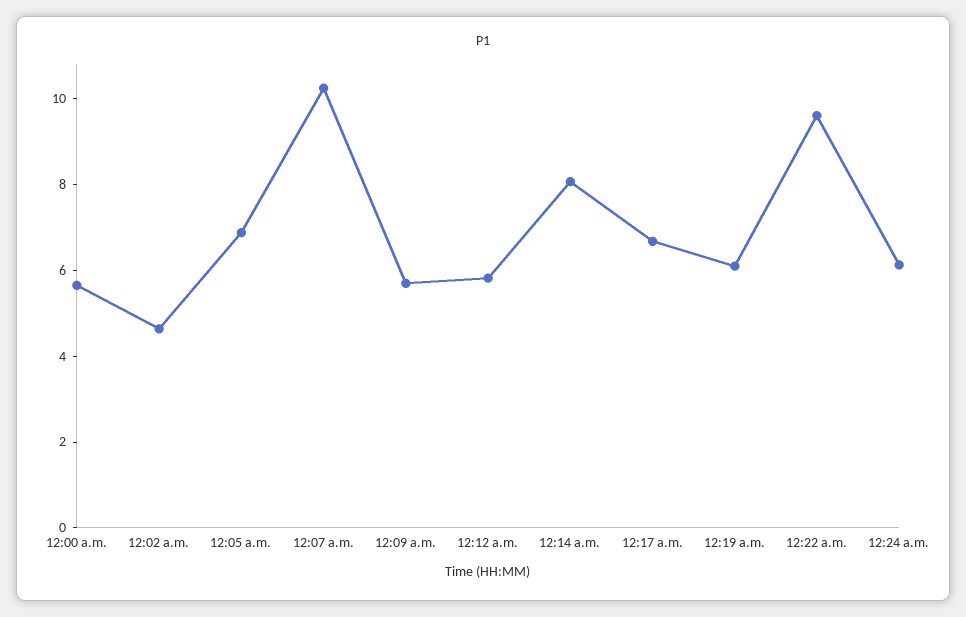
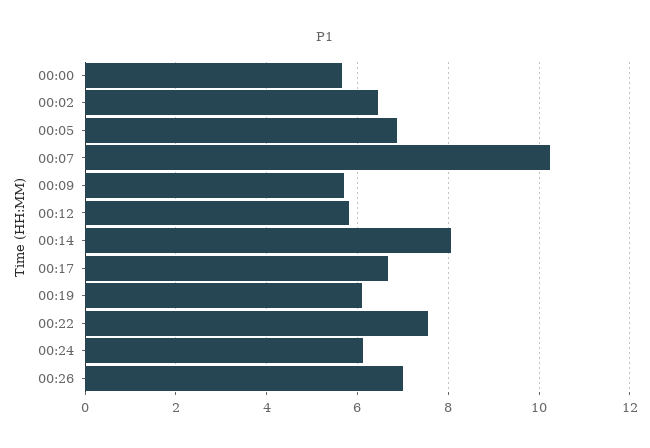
12:02 a.m.: 4.5 -> 6.4
12:22 a.m.: 9.5 -> 7.6
00:26: none -> 7

